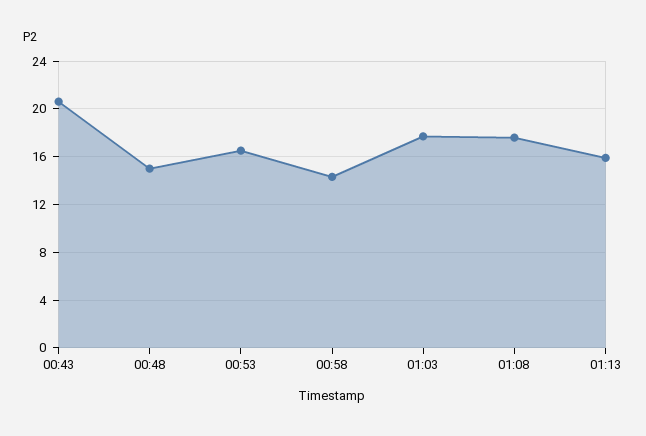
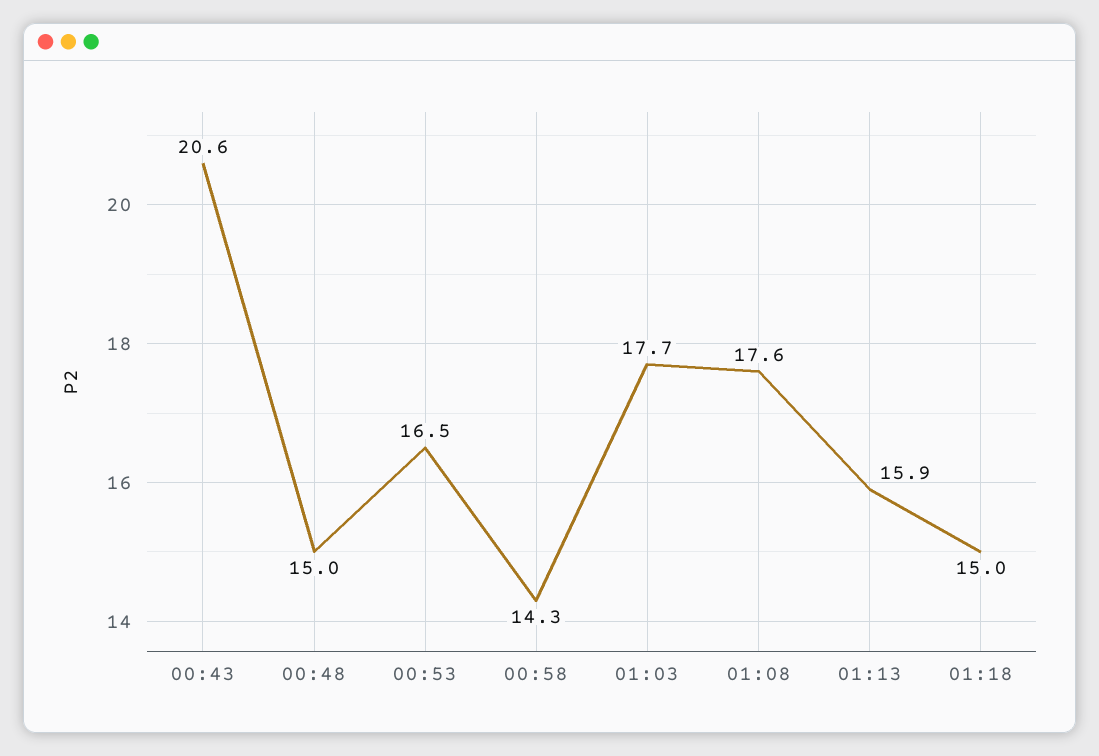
01:18: none -> 15

